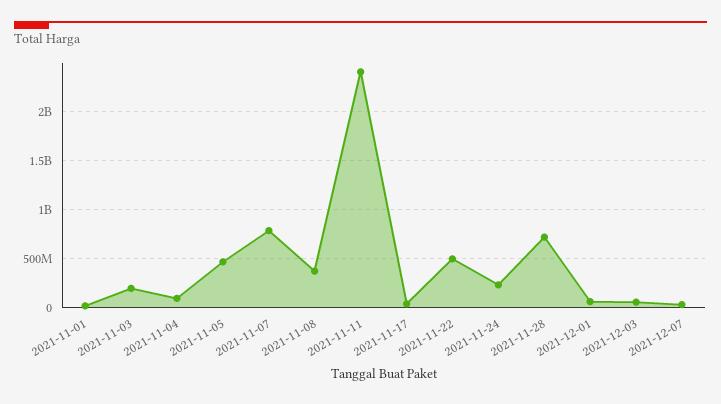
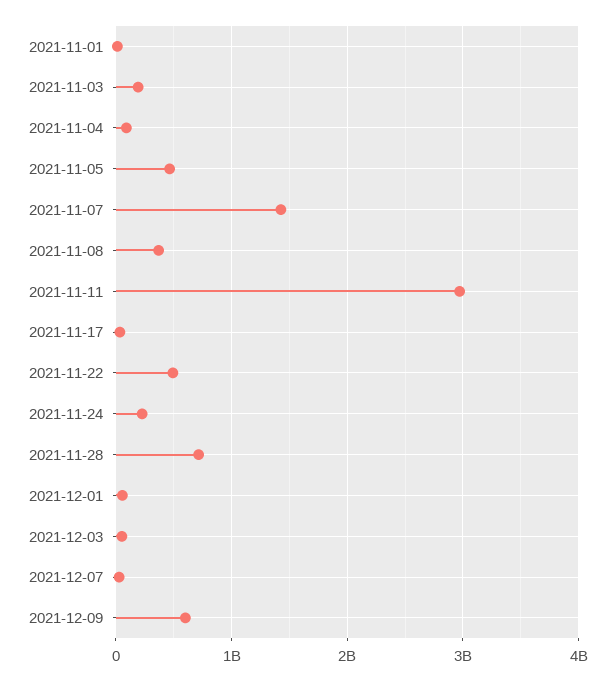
2021-11-07: 800000000 -> 1400000000
2021-11-11: 2400000000 -> 3000000000
2021-12-09: none -> 600000000

